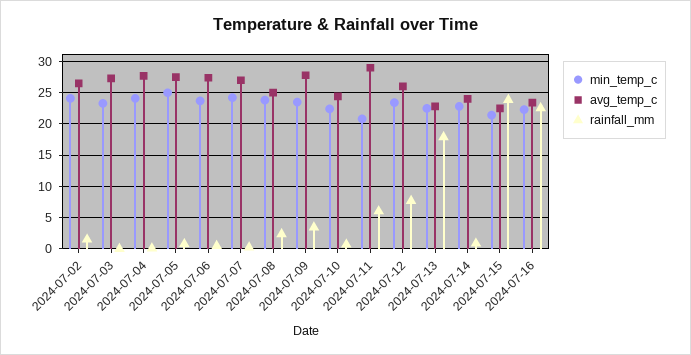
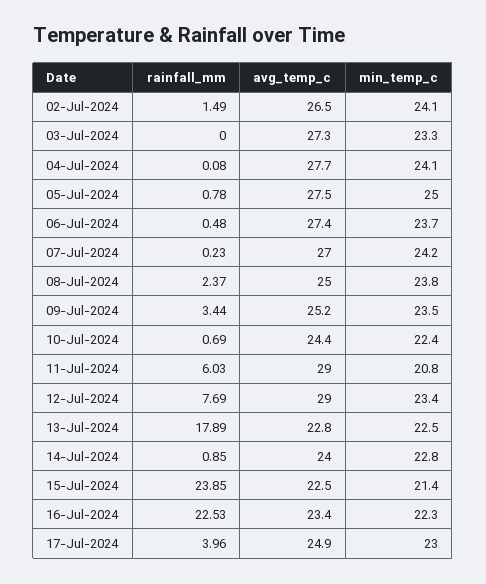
avg_temp_c, 2024-07-09: 28 -> 25.2
avg_temp_c, 2024-07-12: 26 -> 29
rainfall_mm, 17-Jul-2024: none -> 3.96
avg_temp_c, 17-Jul-2024: none -> 24.9
min_temp_c, 17-Jul-2024: none -> 23

